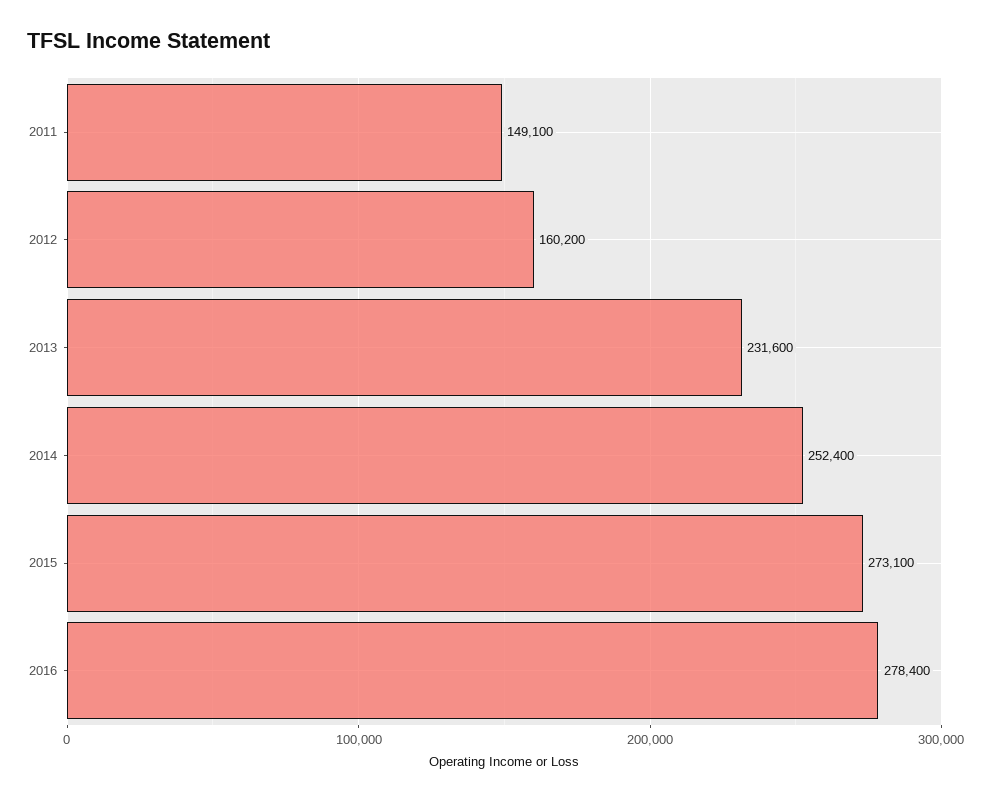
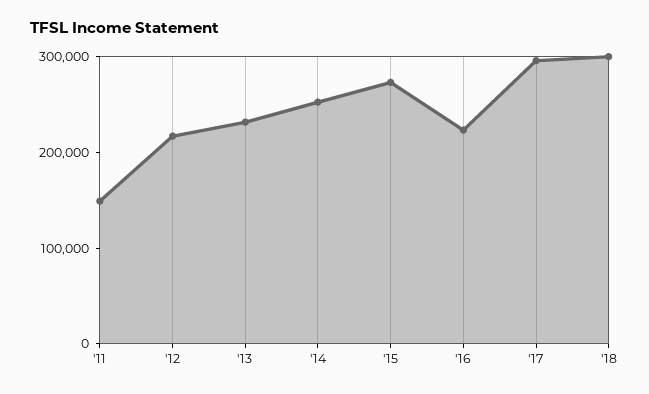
2012: 160200 -> 220000
2016: 278400 -> 220000
'17: none -> 300000
'18: none -> 300000

